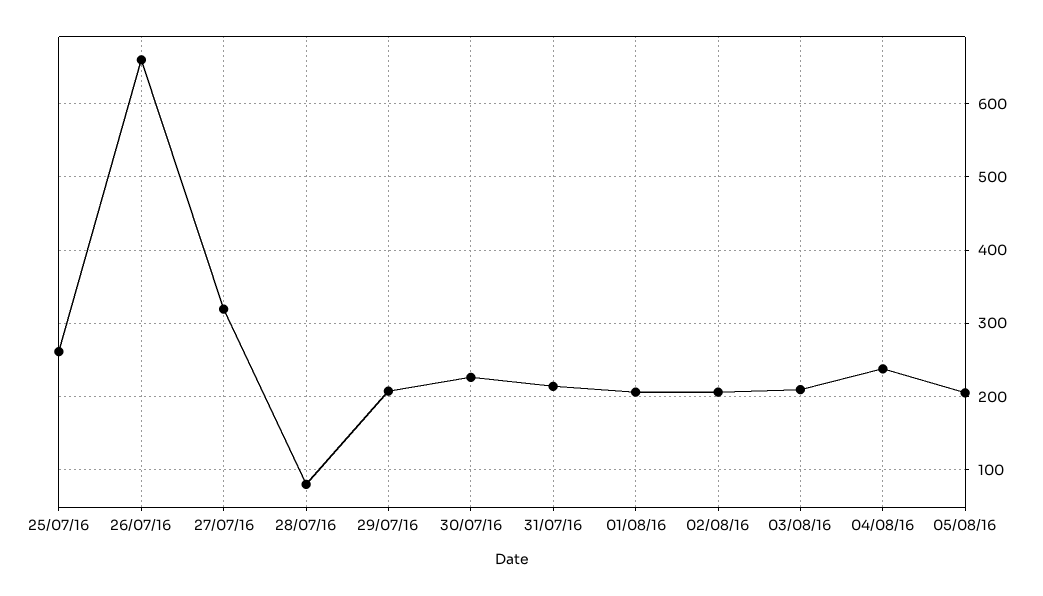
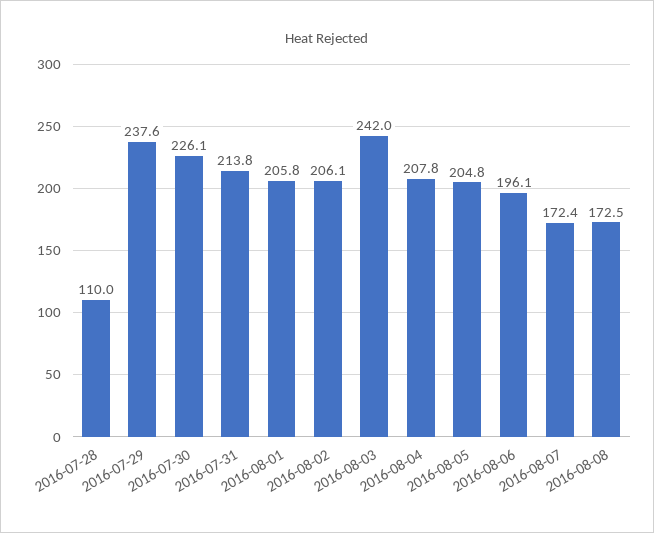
25/07/16: 260 -> none
26/07/16: 660 -> none
27/07/16: 320 -> none
28/07/16: 80 -> 110
29/07/16: 210 -> 237.6
03/08/16: 210 -> 242
04/08/16: 240 -> 207.8
2016-08-06: none -> 196.1
2016-08-07: none -> 172.4
2016-08-08: none -> 172.5

